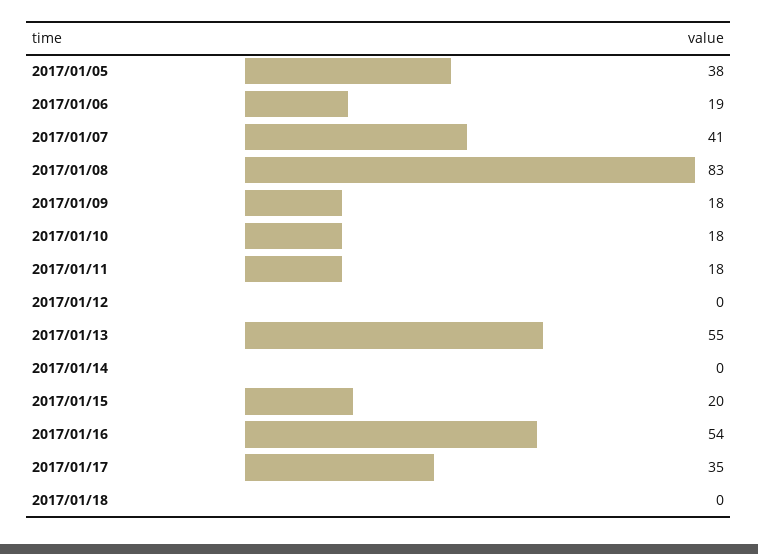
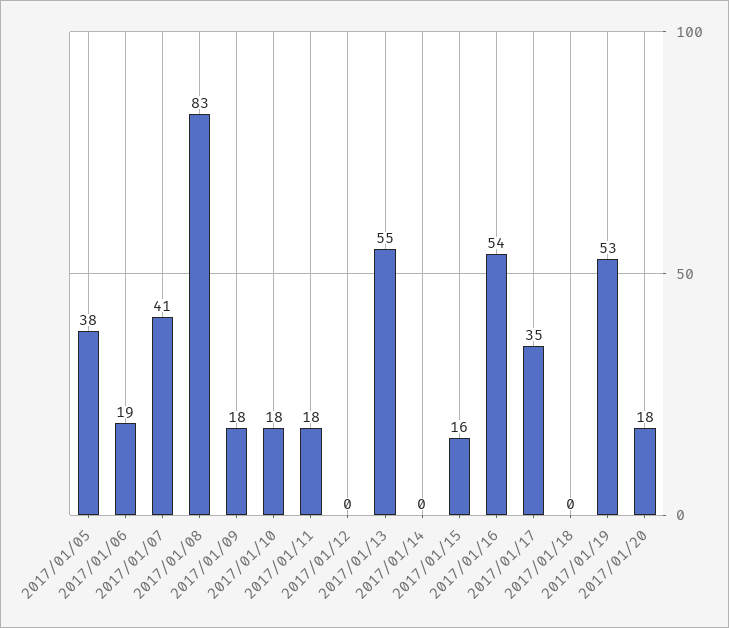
2017/01/15: 20 -> 16
2017/01/19: none -> 53
2017/01/20: none -> 18

